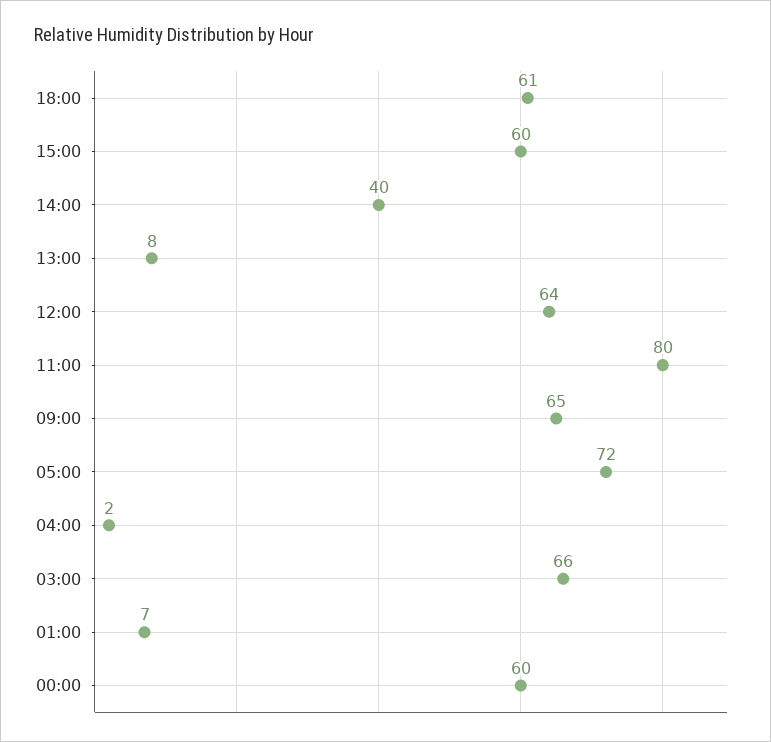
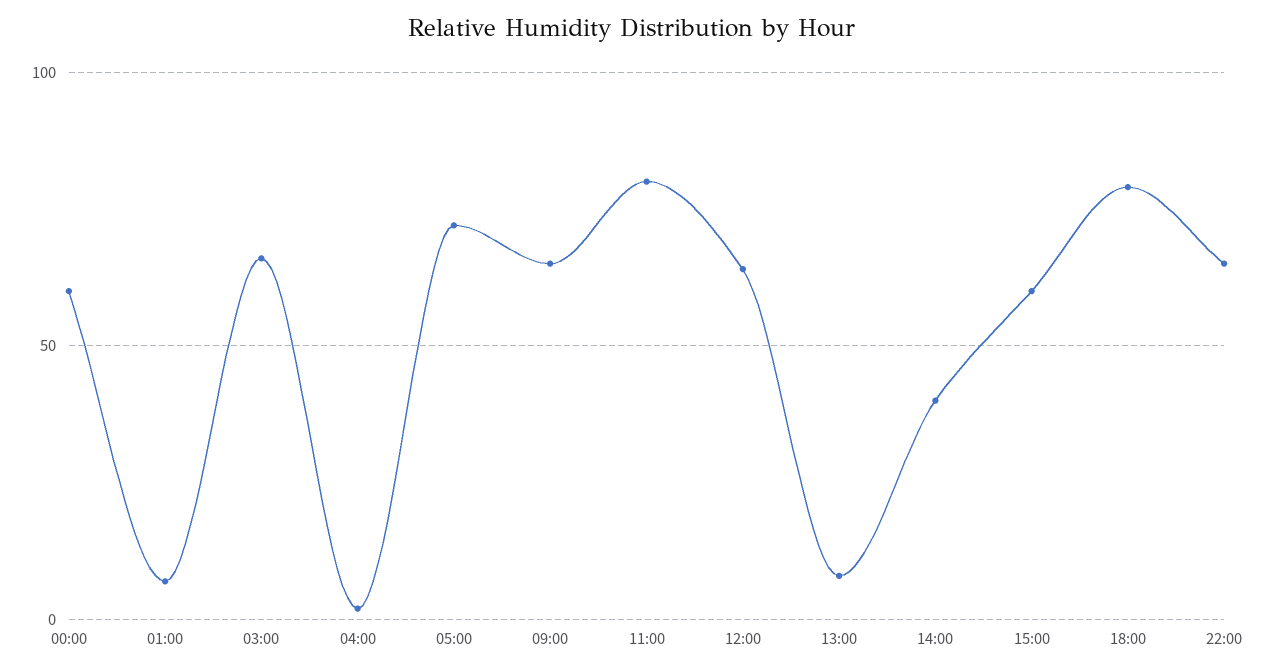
18:00: 61 -> 80
22:00: none -> 65

